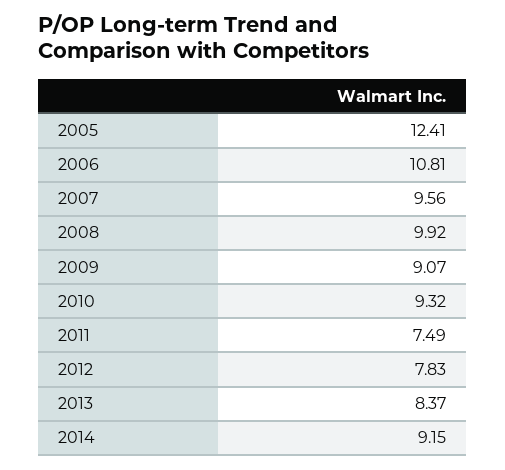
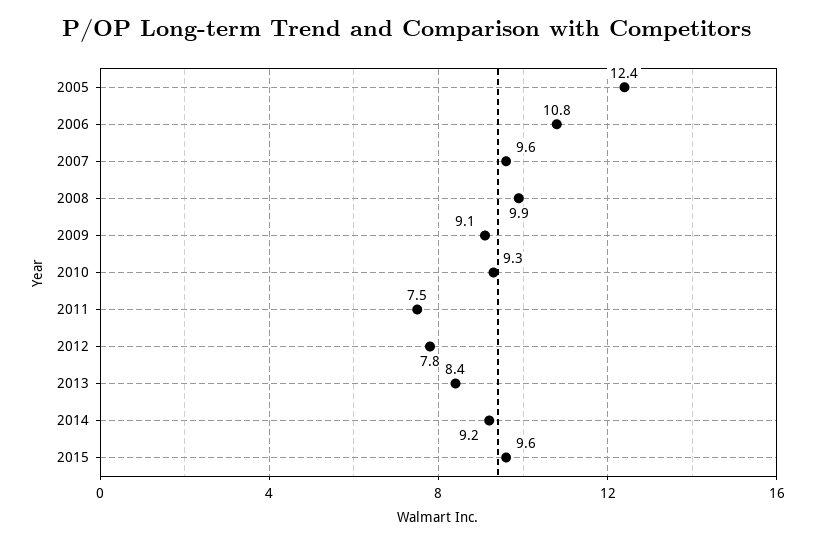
2015: none -> 9.6

